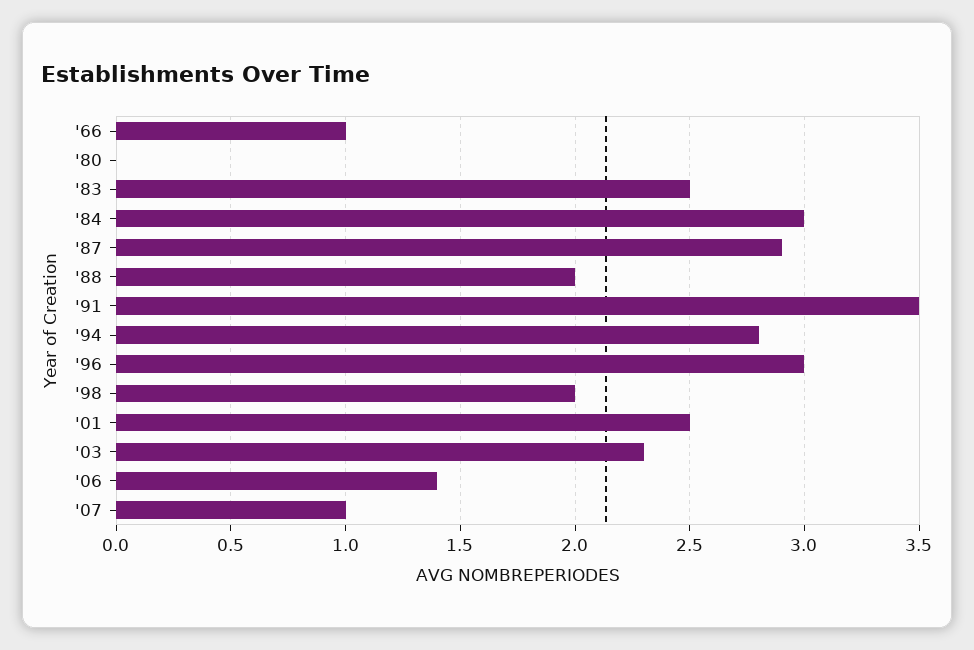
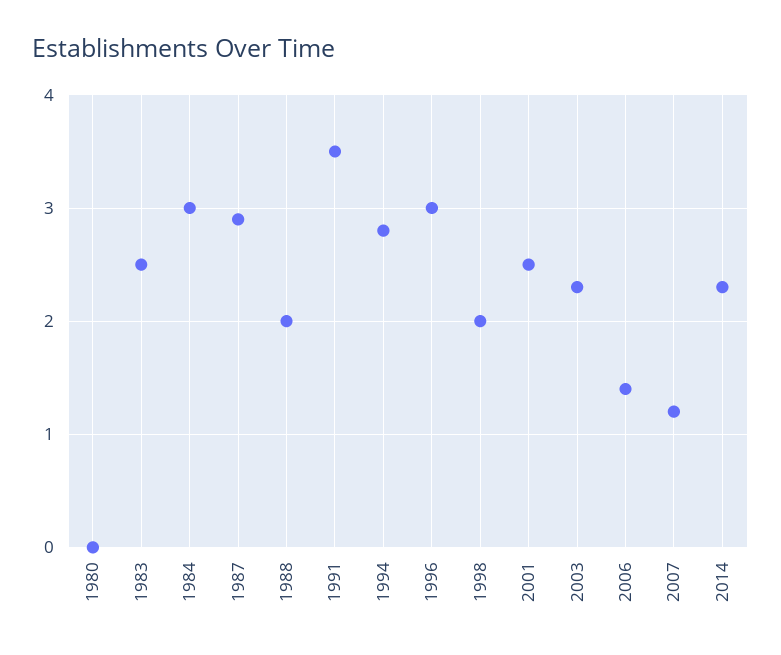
'66: 1 -> none
'07: 1 -> 1.2
2014: none -> 2.3

